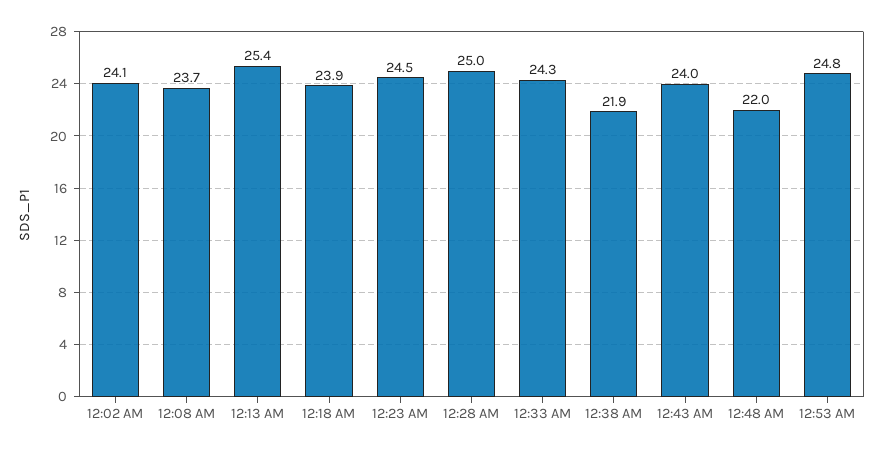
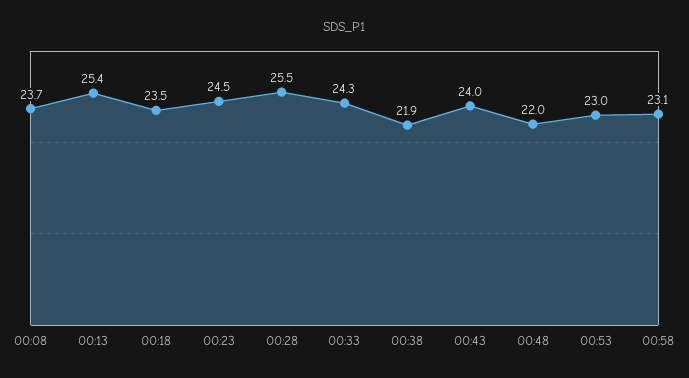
12:02 AM: 24.1 -> none
12:18 AM: 23.9 -> 23.5
12:28 AM: 25 -> 25.5
12:53 AM: 24.8 -> 23
00:58: none -> 23.1

